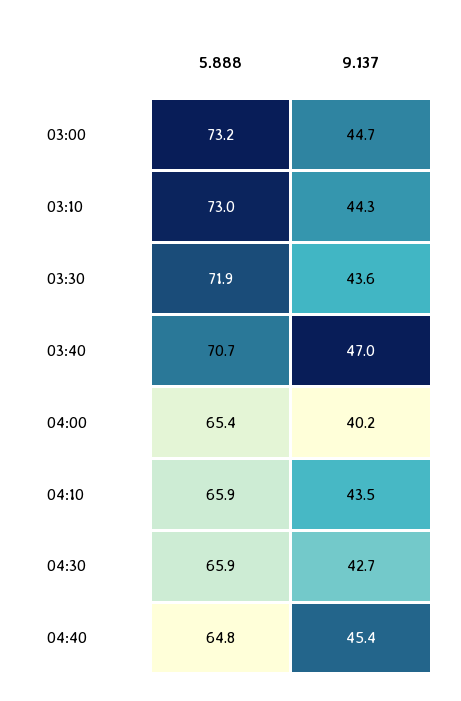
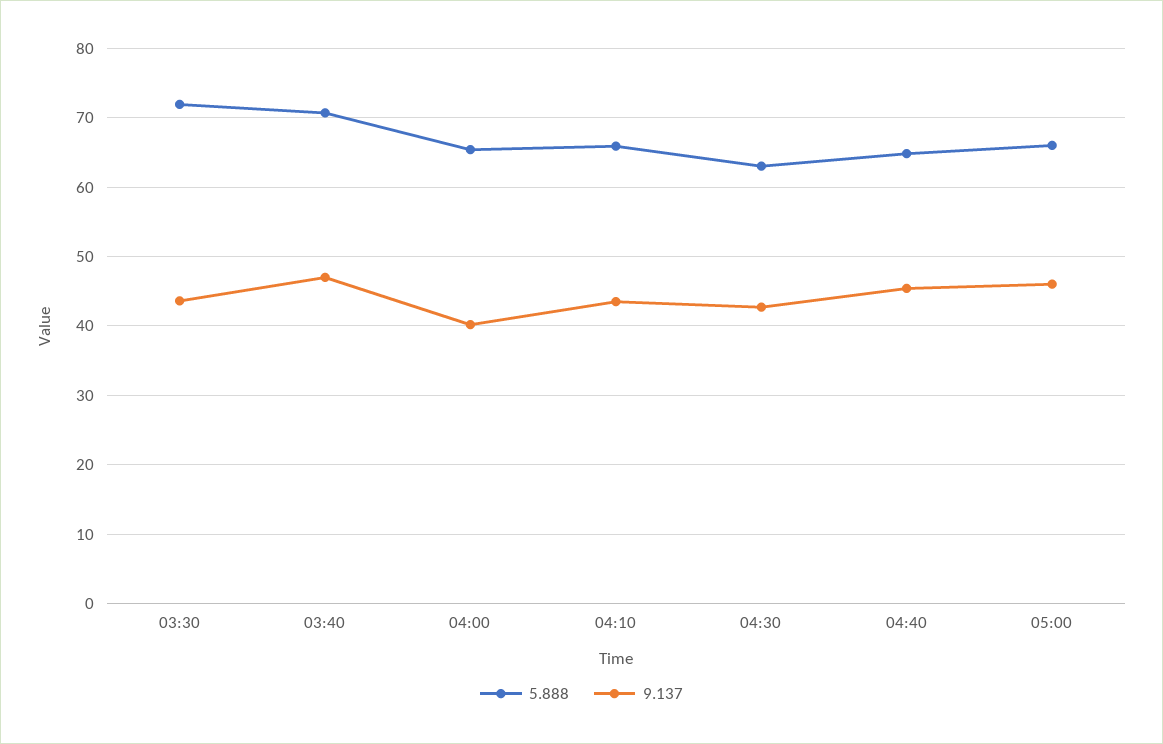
5.888, 03:00: 73.2 -> none
9.137, 03:00: 44.7 -> none
5.888, 03:10: 73 -> none
9.137, 03:10: 44.3 -> none
5.888, 04:30: 65.9 -> 63
5.888, 05:00: none -> 66
9.137, 05:00: none -> 46

